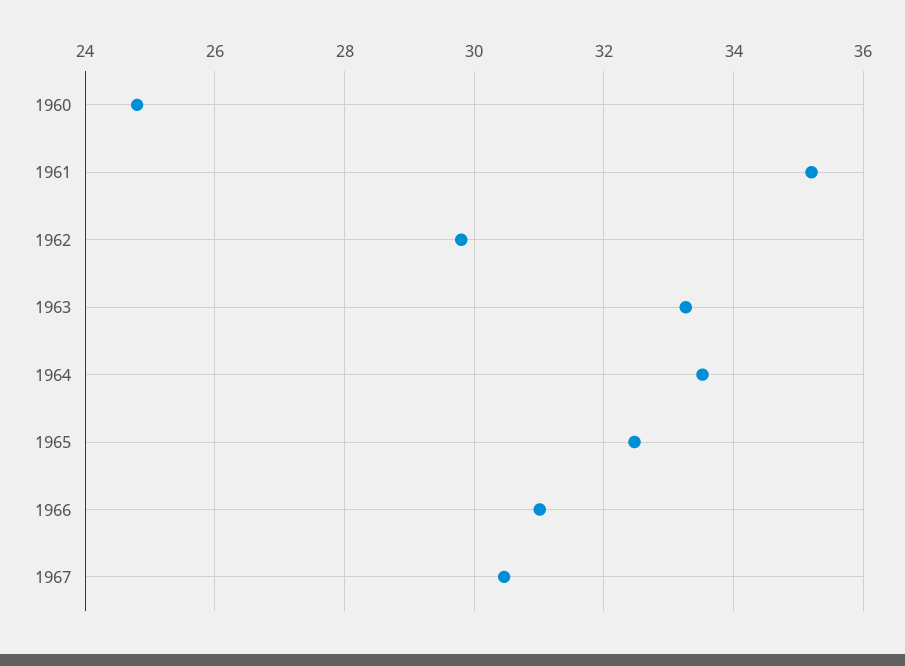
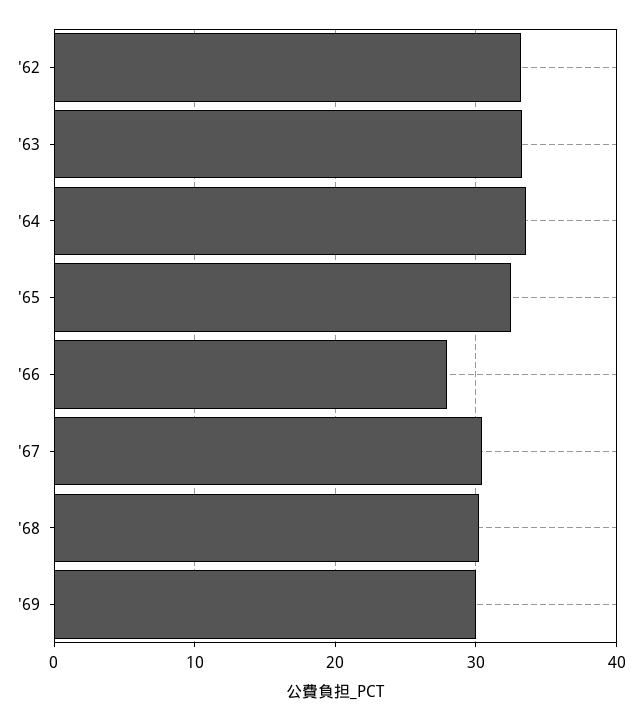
1960: 24.8 -> none
1961: 35.2 -> none
1962: 29.8 -> 33
1966: 31 -> 28
'68: none -> 30
'69: none -> 30

